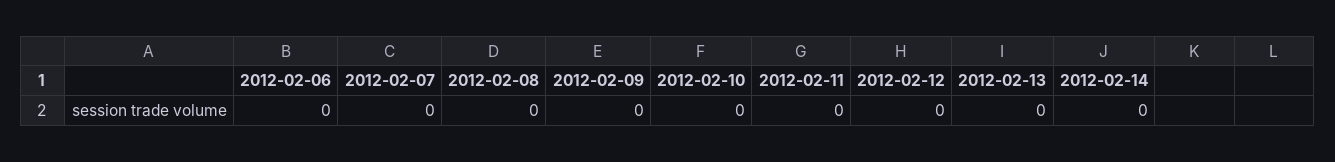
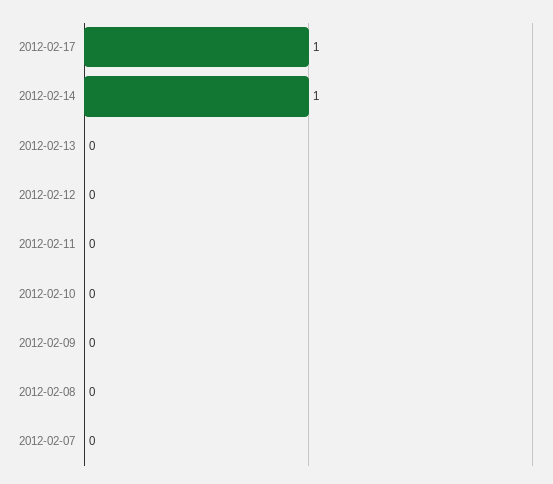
2012-02-06: 0 -> none
2012-02-14: 0 -> 1
2012-02-17: none -> 1

